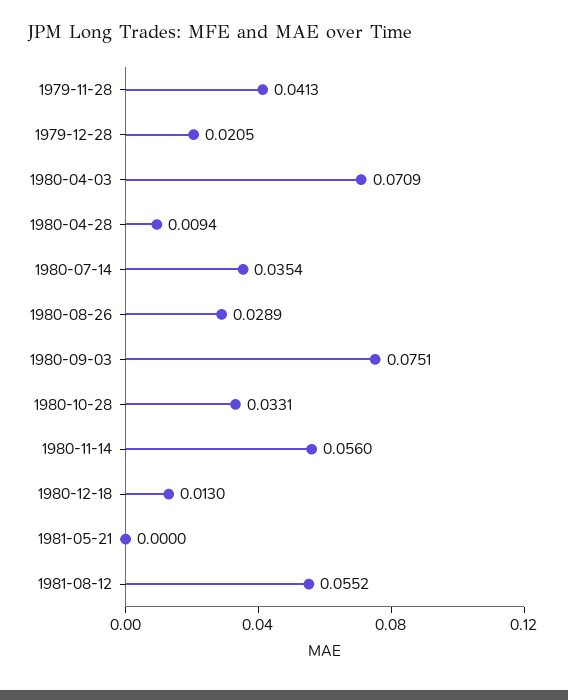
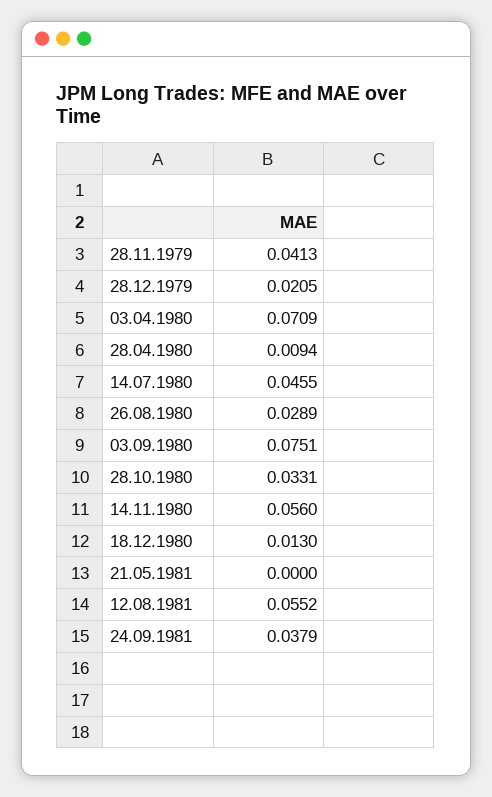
1980-07-14: 0.0354 -> 0.0455
24.09.1981: none -> 0.0379

